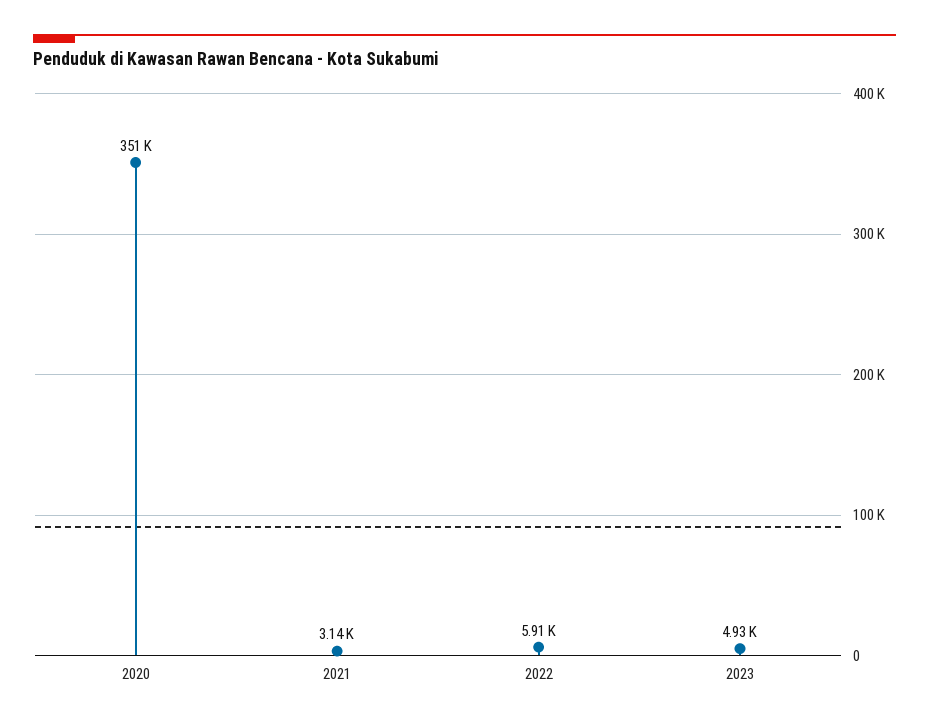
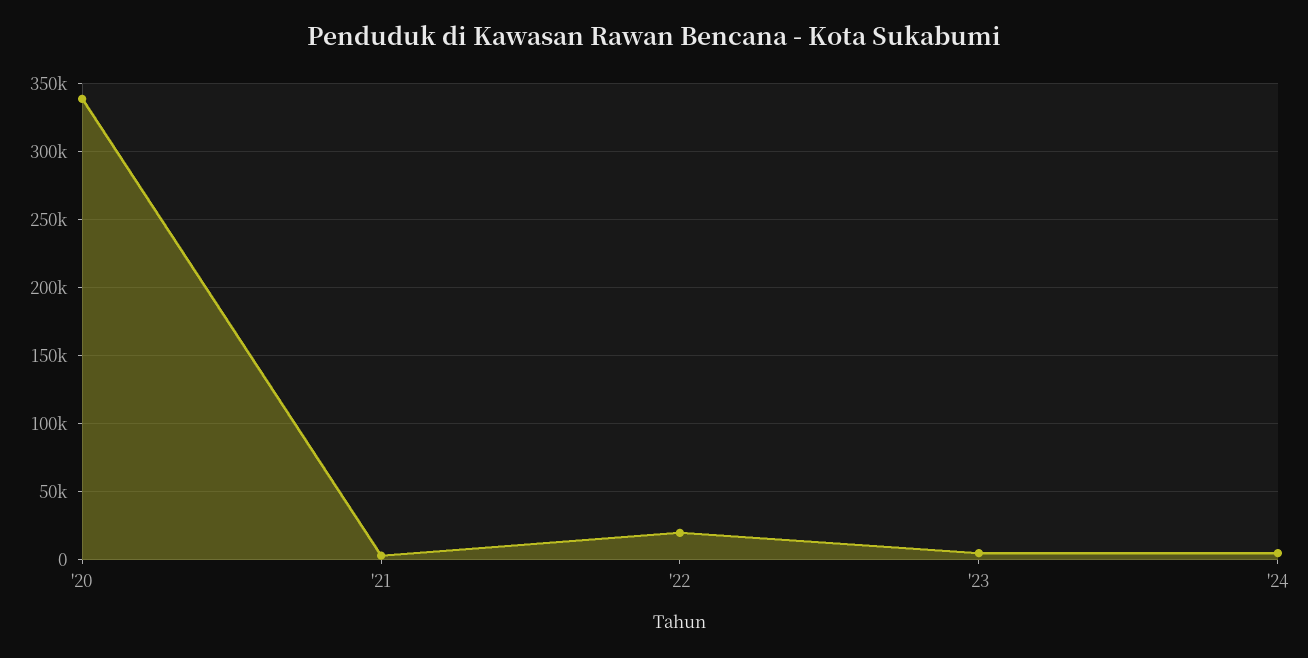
2020: 351000 -> 340000
2022: 5910 -> 20000
'24: none -> 5000

